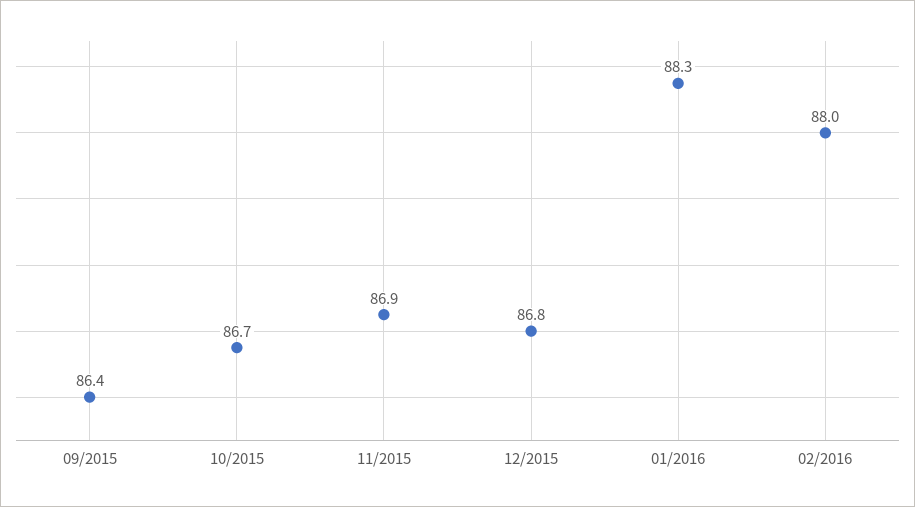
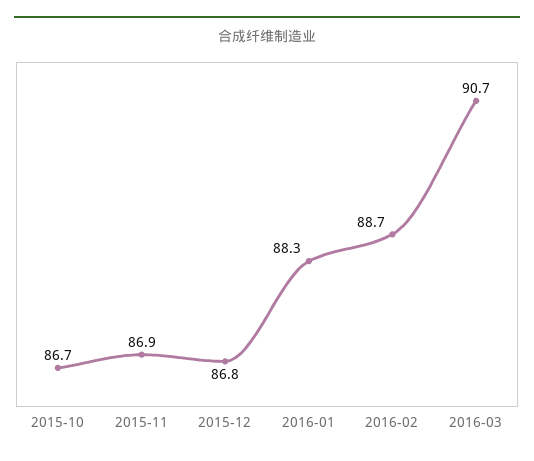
09/2015: 86.4 -> none
02/2016: 88 -> 88.7
2016-03: none -> 90.7

